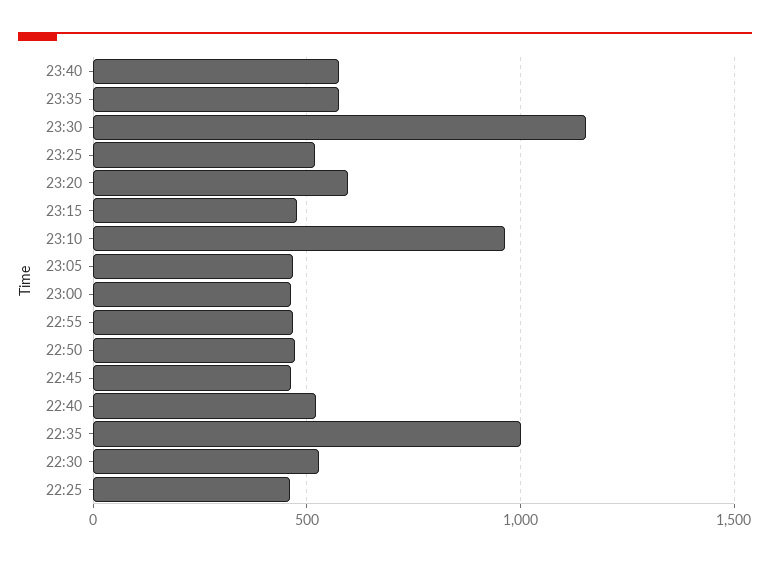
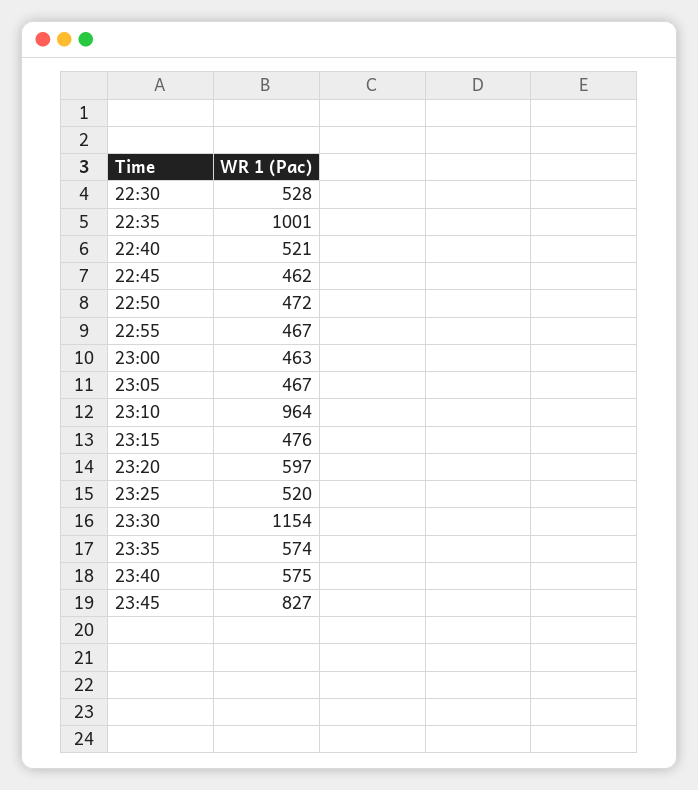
22:25: 450 -> none
23:45: none -> 827

